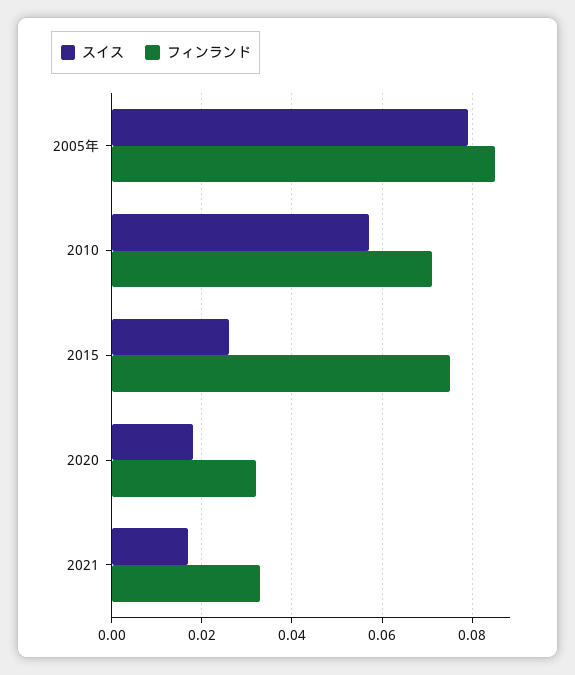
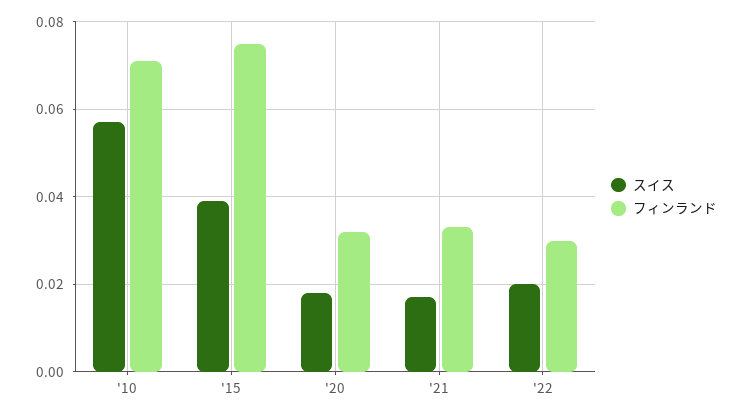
スイス, 2005年: 0.08 -> none
フィンランド, 2005年: 0.085 -> none
スイス, 2015: 0.025 -> 0.04
スイス, '22: none -> 0.02
フィンランド, '22: none -> 0.03

